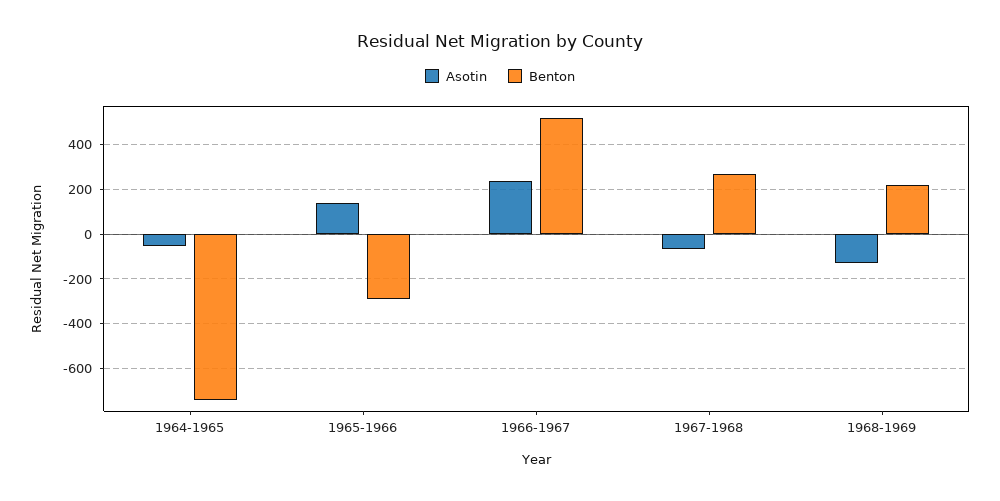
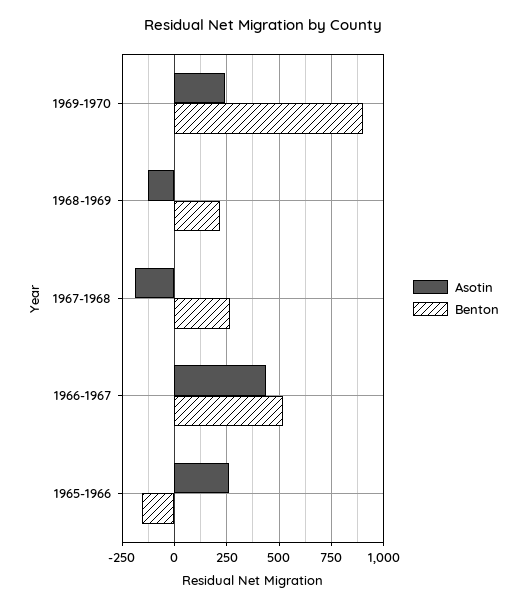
Asotin, 1964-1965: -50 -> none
Benton, 1964-1965: -750 -> none
Asotin, 1965-1966: 150 -> 250
Benton, 1965-1966: -300 -> -150
Asotin, 1966-1967: 250 -> 450
Asotin, 1967-1968: -50 -> -200
Asotin, 1969-1970: none -> 250
Benton, 1969-1970: none -> 900

